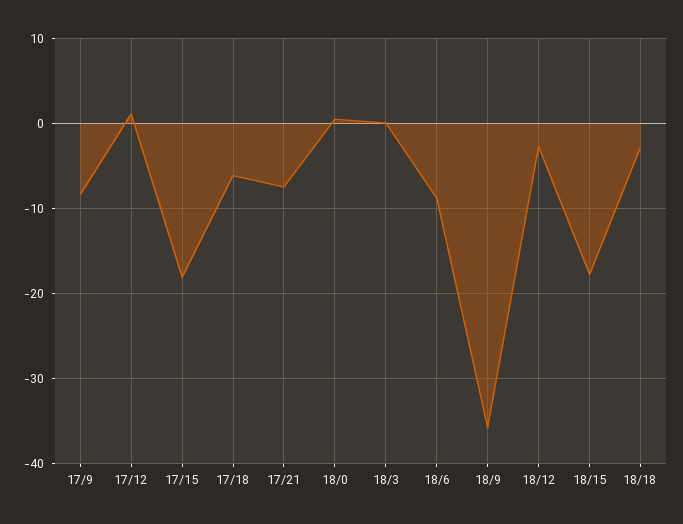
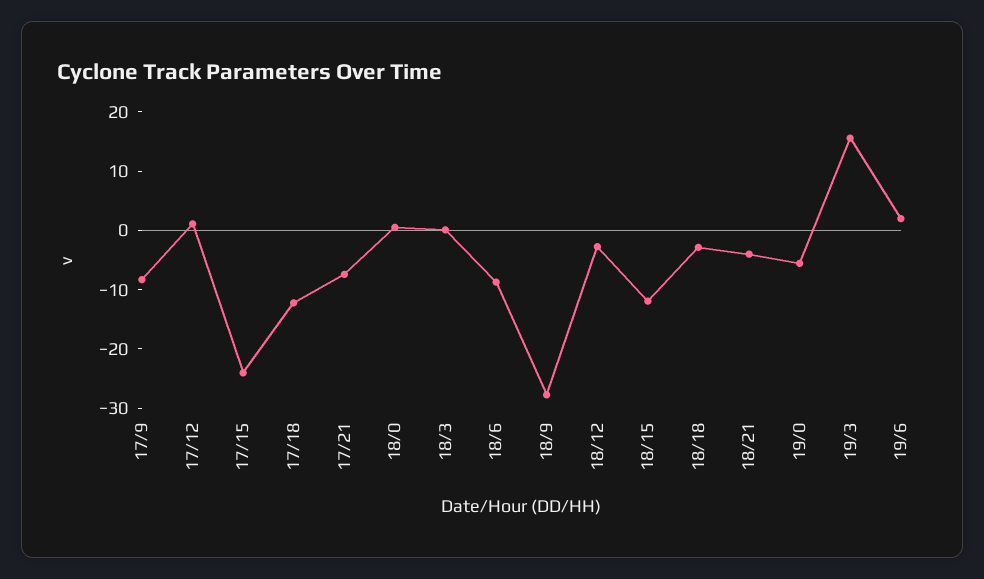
17/15: -18 -> -24
17/18: -6 -> -12
18/9: -36 -> -28
18/15: -18 -> -12
18/21: none -> -4
19/0: none -> -6
19/3: none -> 16
19/6: none -> 2

